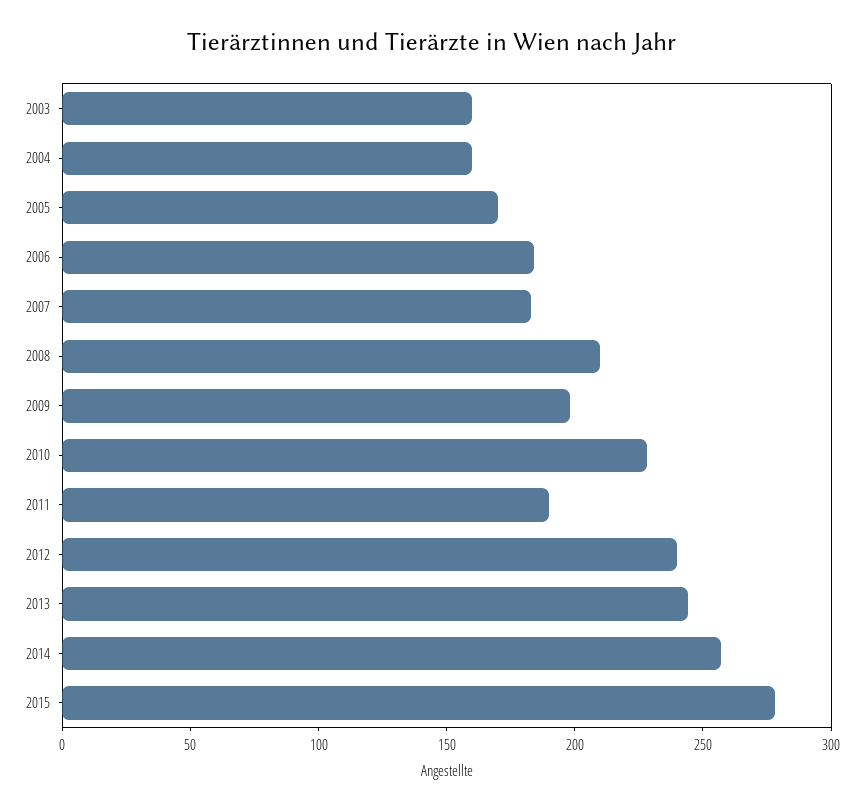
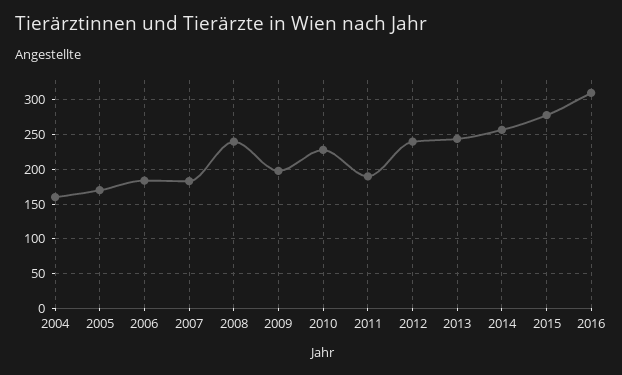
2003: 160 -> none
2008: 210 -> 240
2016: none -> 310

